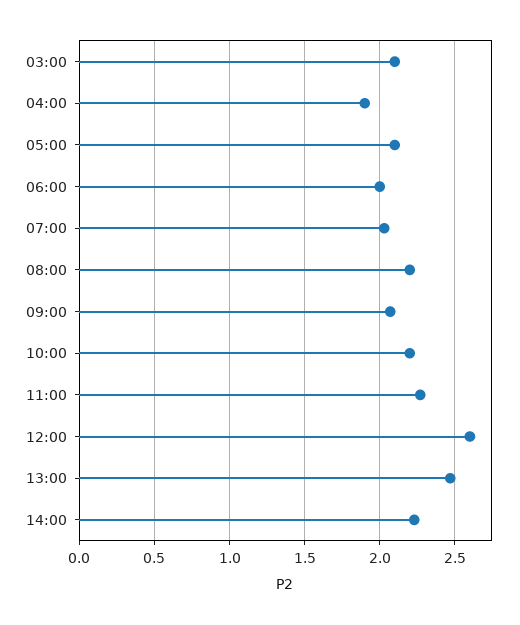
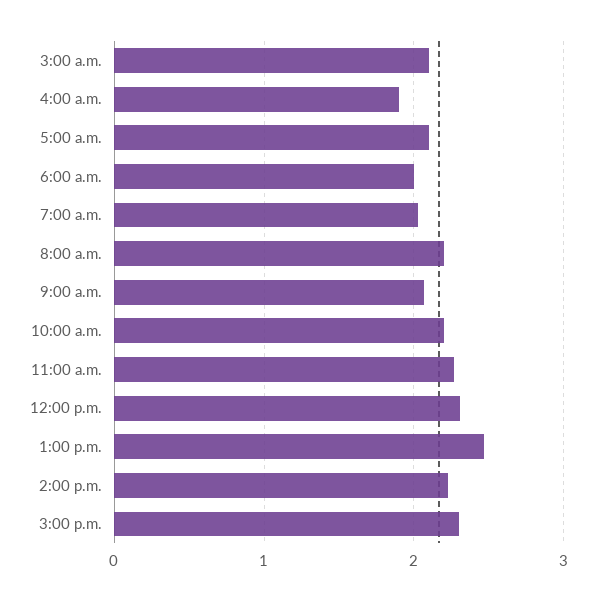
12:00: 2.6 -> 2.3
3:00 p.m.: none -> 2.3

